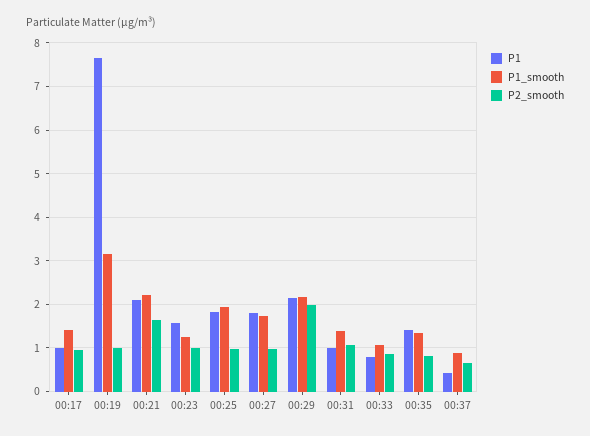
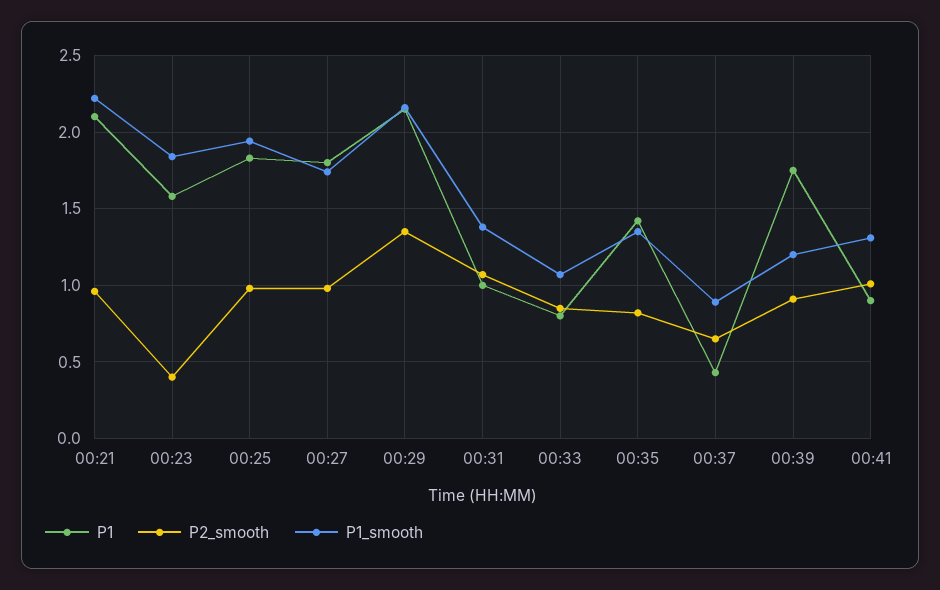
P1, 00:17: 1 -> none
P1_smooth, 00:17: 1.4 -> none
P2_smooth, 00:17: 1 -> none
P1, 00:19: 7.6 -> none
P1_smooth, 00:19: 3.2 -> none
P2_smooth, 00:19: 1 -> none
P2_smooth, 00:21: 1.6 -> 0.95
P1_smooth, 00:23: 1.2 -> 1.85
P2_smooth, 00:23: 1 -> 0.4
P2_smooth, 00:29: 2 -> 1.35
P1, 00:39: none -> 1.75
P2_smooth, 00:39: none -> 0.9
P1_smooth, 00:39: none -> 1.2
P1, 00:41: none -> 0.9
P2_smooth, 00:41: none -> 1
P1_smooth, 00:41: none -> 1.3

